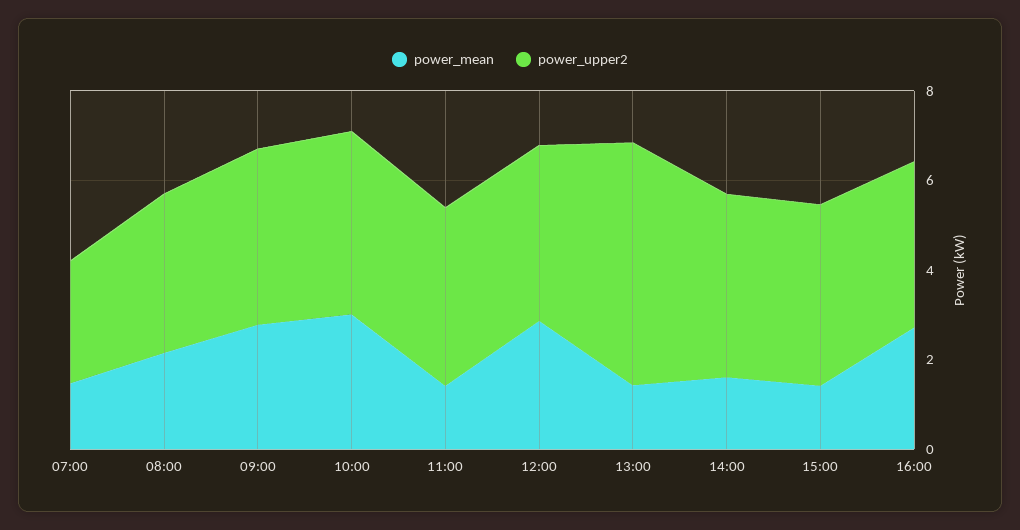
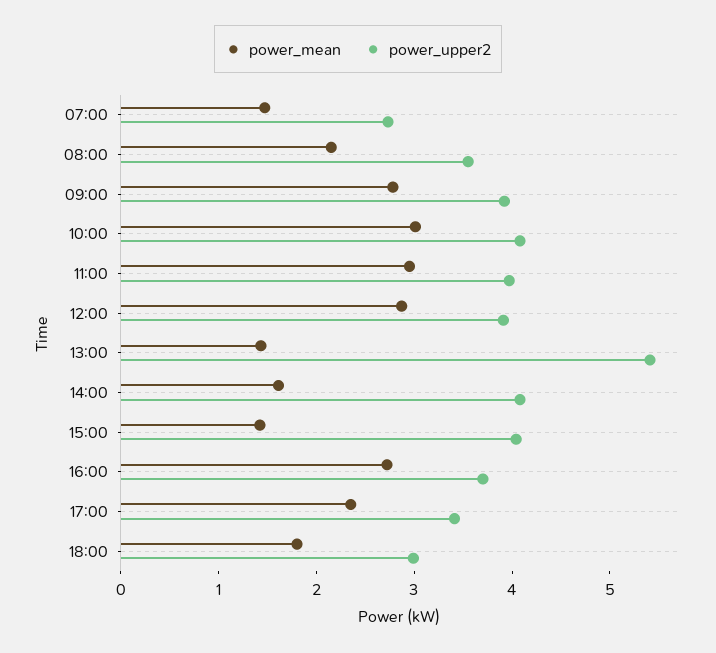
power_mean, 11:00: 1.5 -> 3
power_mean, 17:00: none -> 2.4
power_upper2, 17:00: none -> 3.4
power_mean, 18:00: none -> 1.8
power_upper2, 18:00: none -> 3

